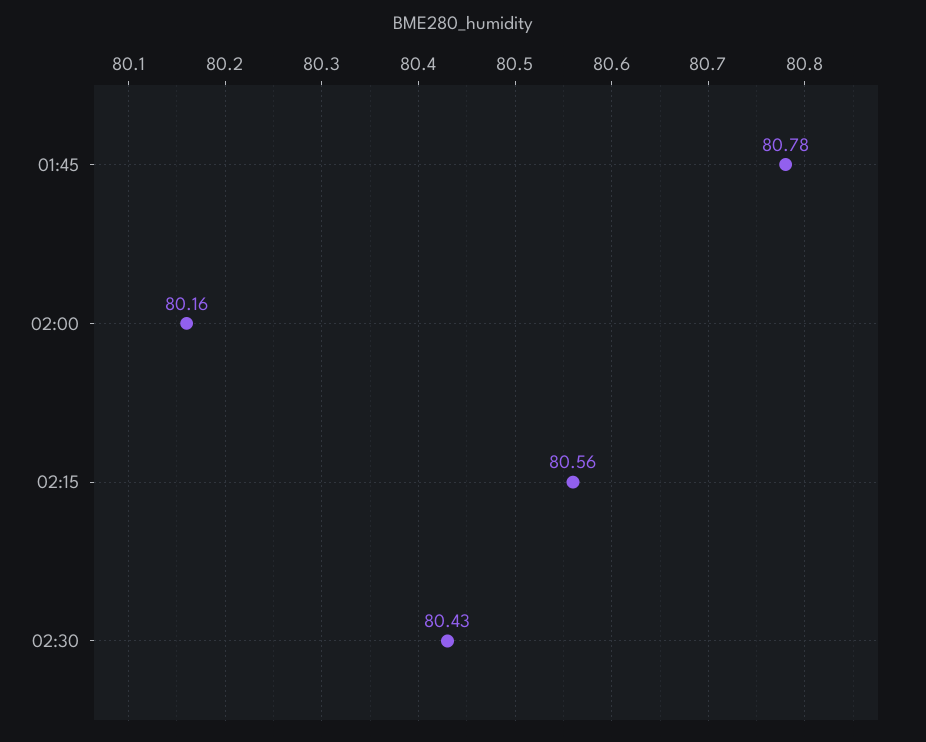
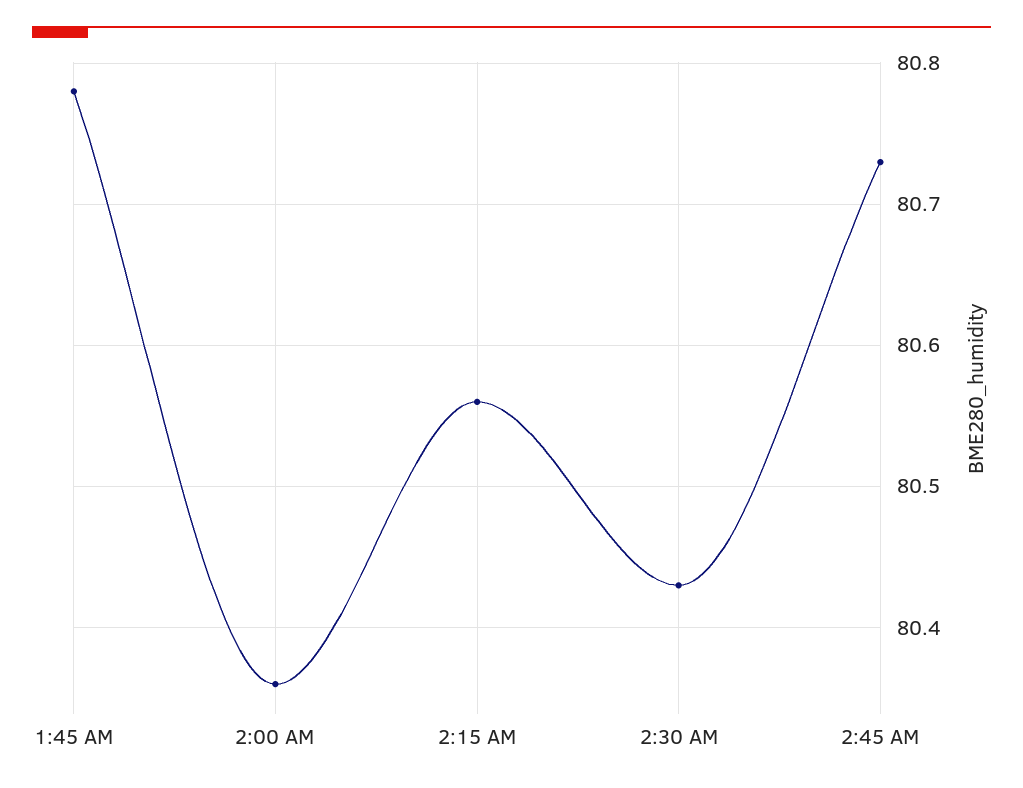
02:00: 80.16 -> 80.36
2:45 AM: none -> 80.73

